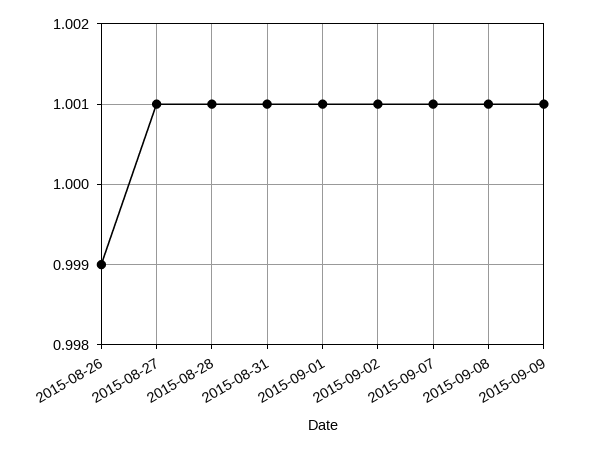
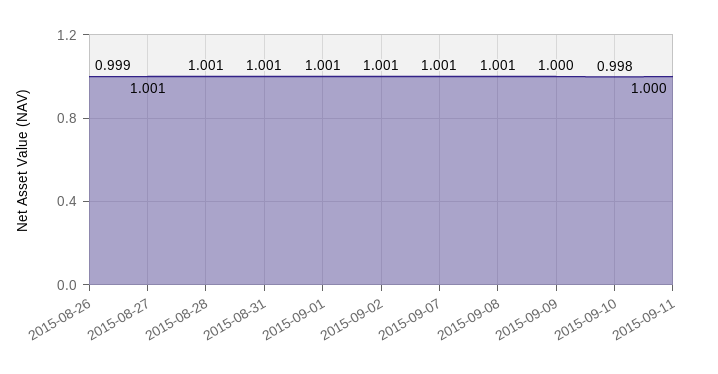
2015-09-09: 1.001 -> 1
2015-09-10: none -> 0.998
2015-09-11: none -> 1

